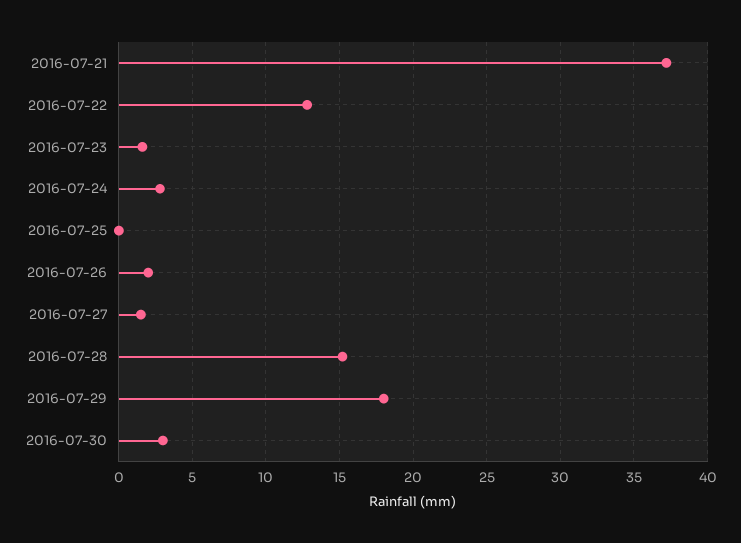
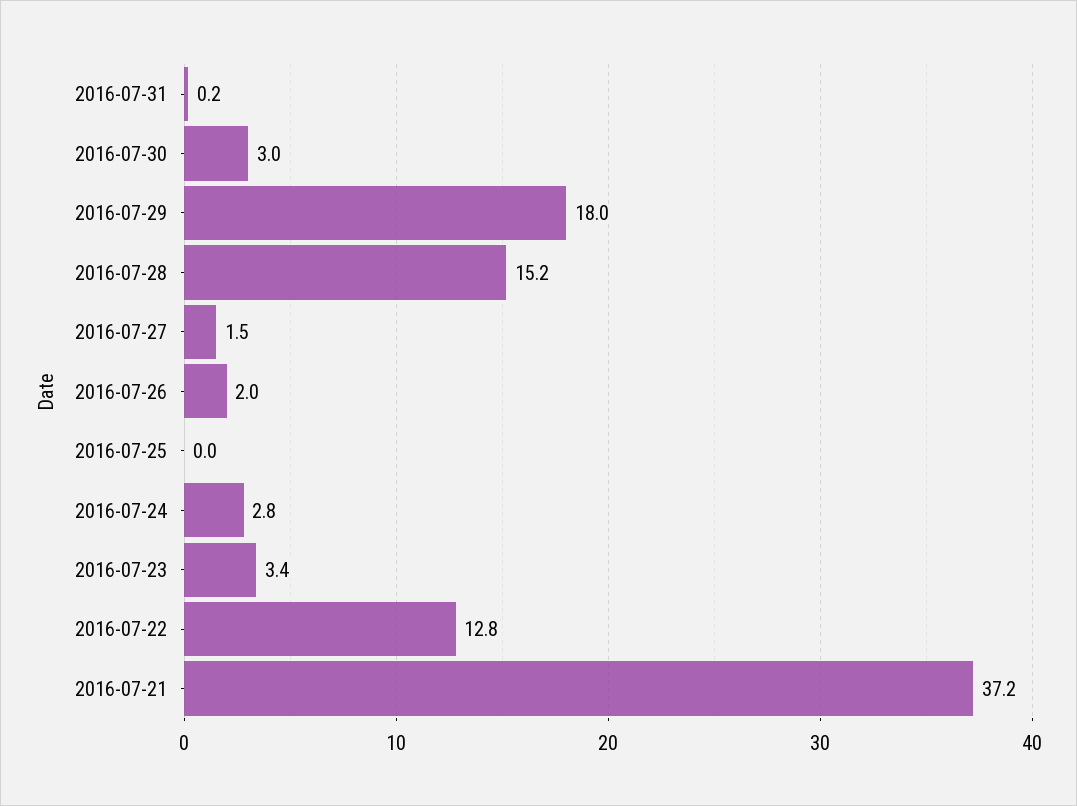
2016-07-23: 1.5 -> 3.4
2016-07-31: none -> 0.2

